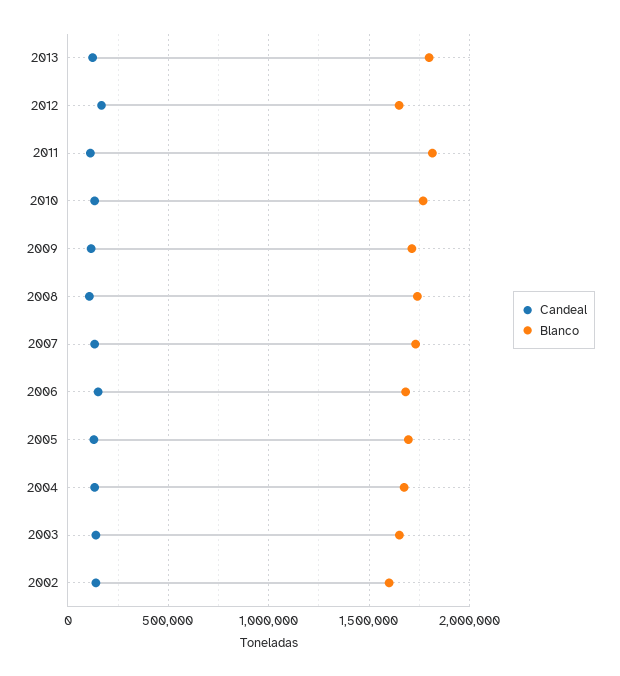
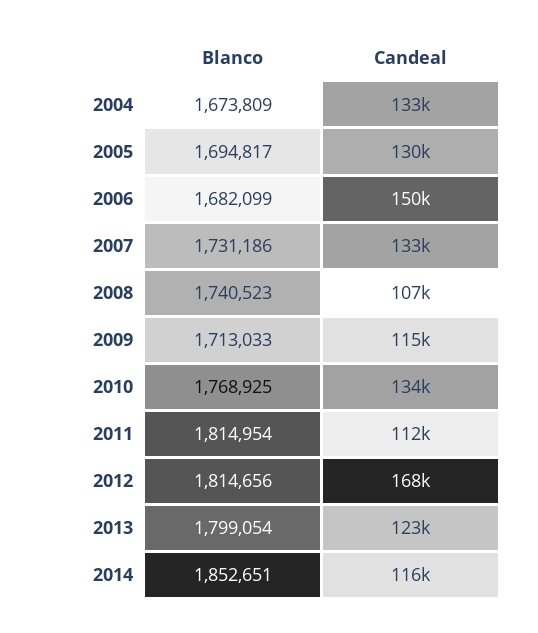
Blanco, 2012: 1650000 -> 1814656
Candeal, 2003: 150000 -> none
Blanco, 2003: 1650000 -> none
Candeal, 2002: 150000 -> none
Blanco, 2002: 1600000 -> none
Blanco, 2014: none -> 1852651
Candeal, 2014: none -> 116000

